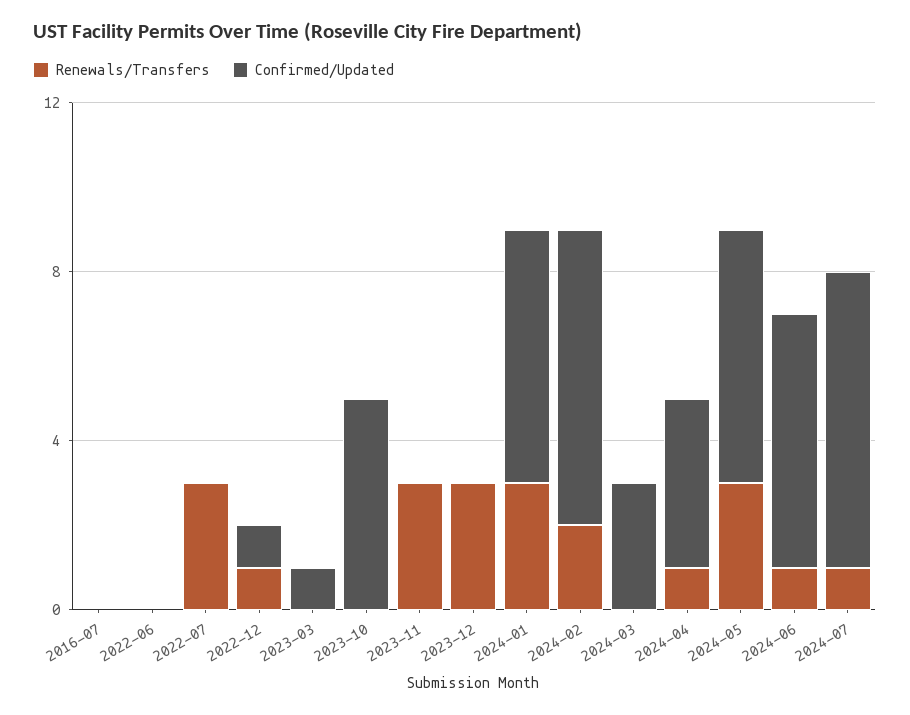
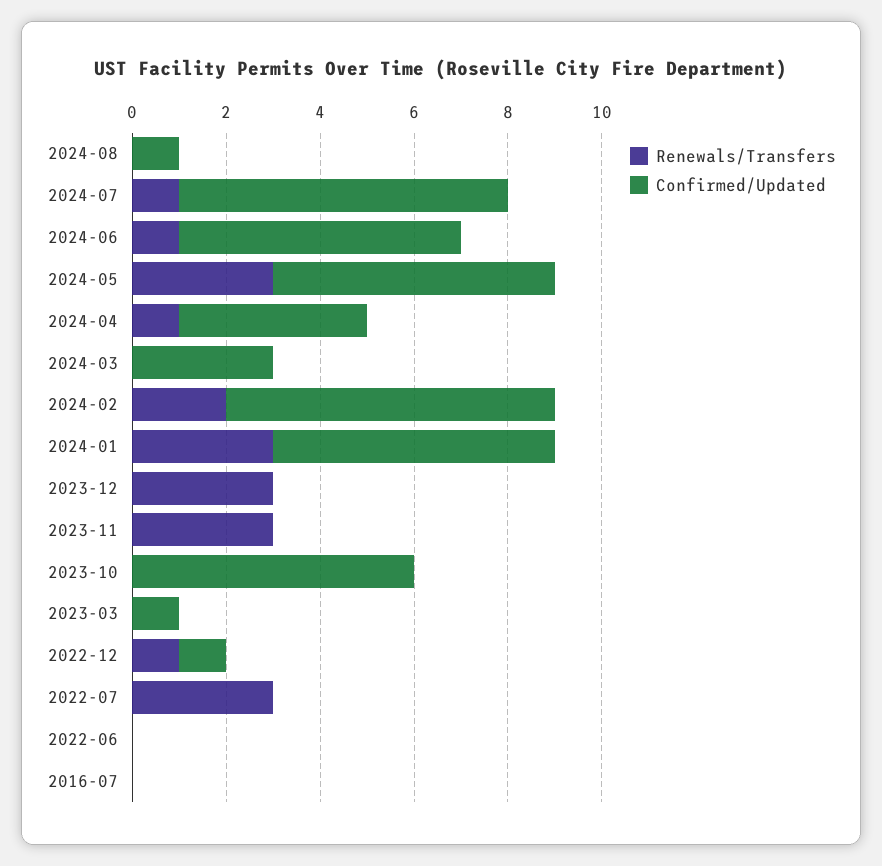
Confirmed/Updated, 2023-10: 5 -> 6
Renewals/Transfers, 2024-08: none -> 0
Confirmed/Updated, 2024-08: none -> 1

